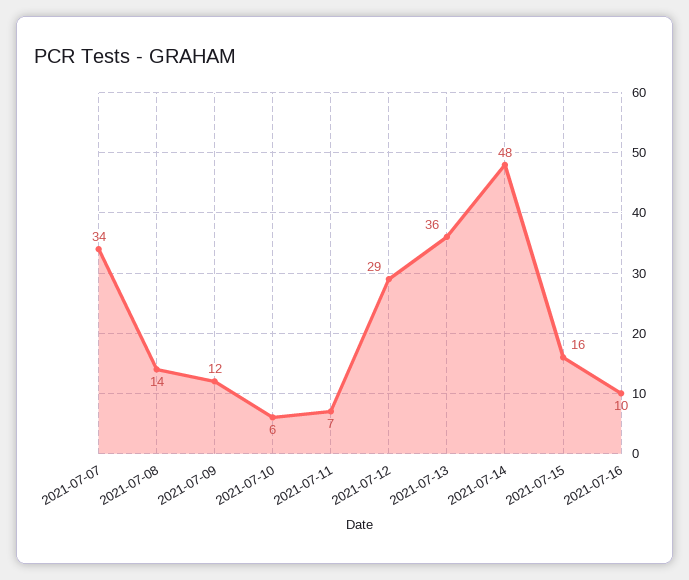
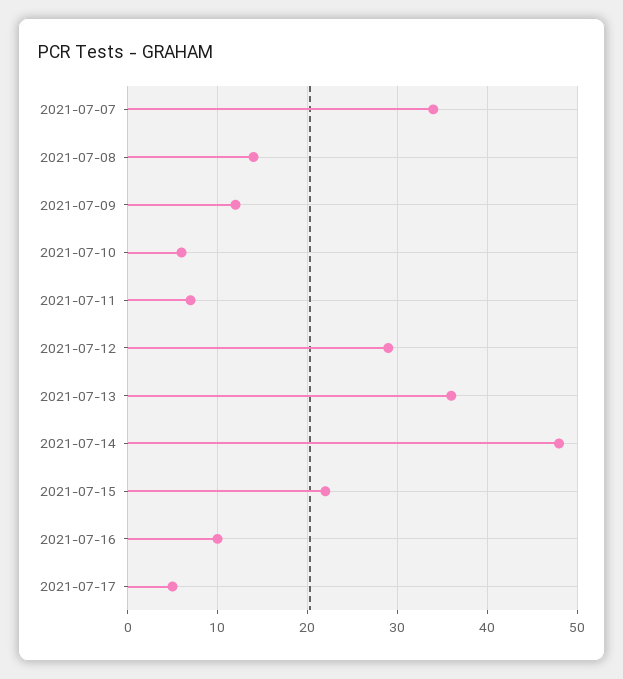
2021-07-15: 16 -> 22
2021-07-17: none -> 5

